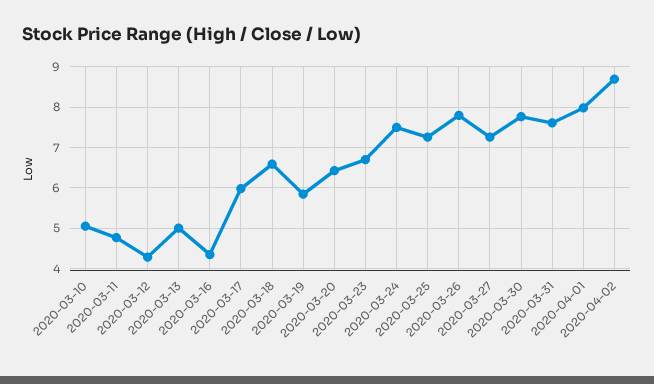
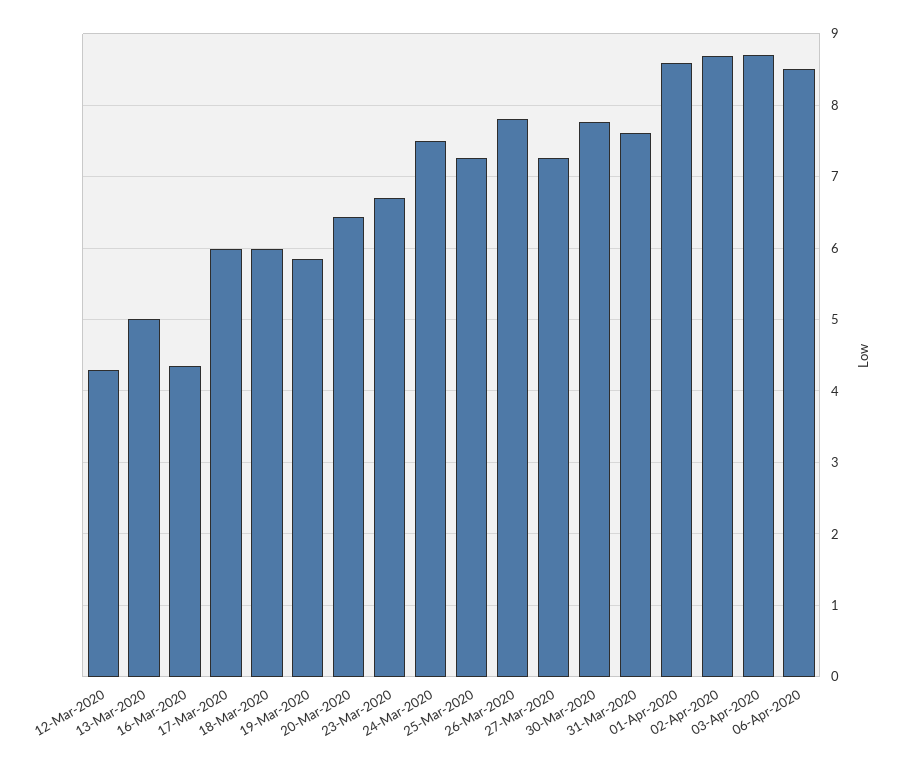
2020-03-10: 5 -> none
2020-03-11: 4.8 -> none
2020-03-18: 6.6 -> 6
2020-04-01: 8 -> 8.6
03-Apr-2020: none -> 8.7
06-Apr-2020: none -> 8.5

